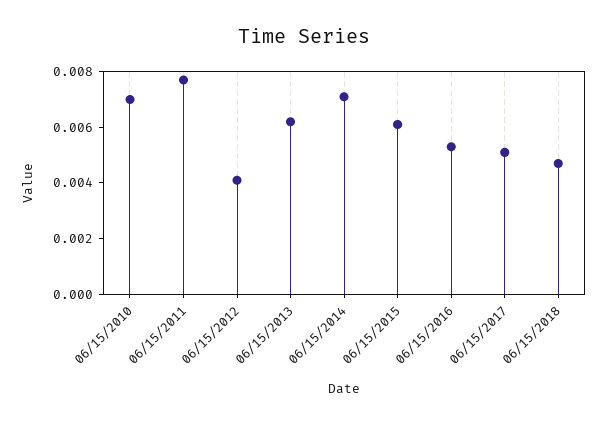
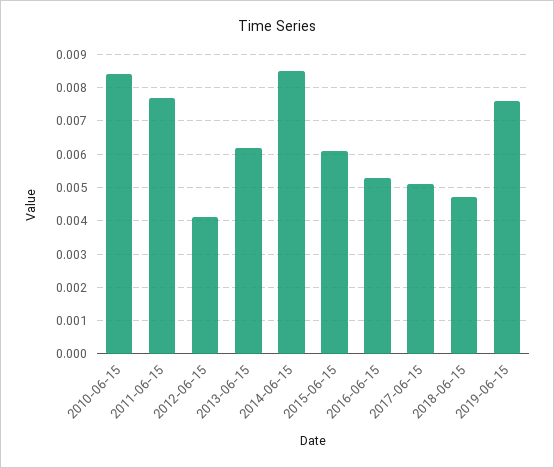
06/15/2010: 0.007 -> 0.0085
06/15/2014: 0.007 -> 0.0085
2019-06-15: none -> 0.0075

